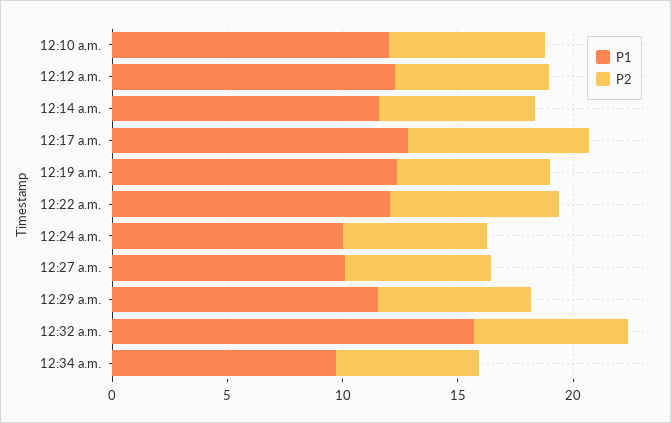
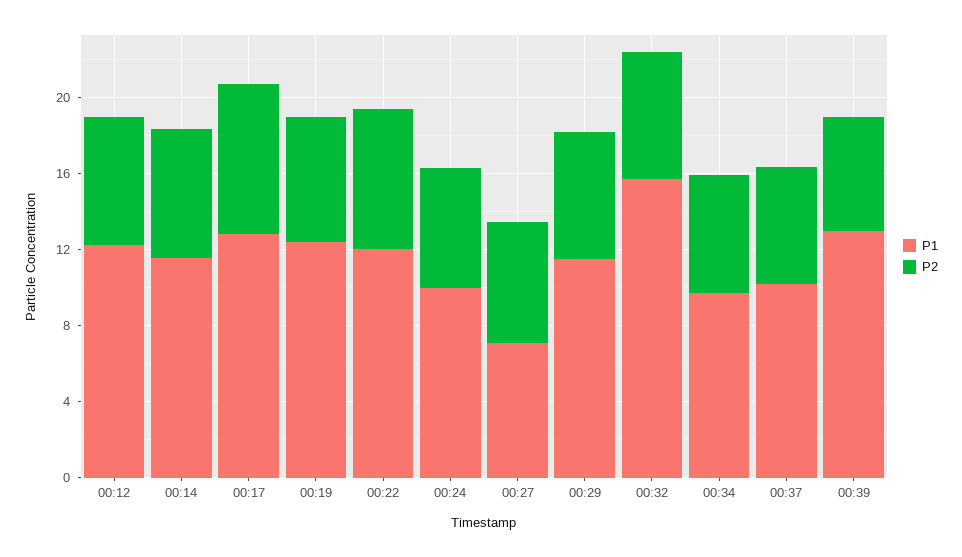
P1, 12:10 a.m.: 12 -> none
P2, 12:10 a.m.: 7 -> none
P1, 12:27 a.m.: 10 -> 7
P1, 00:37: none -> 10
P2, 00:37: none -> 6
P1, 00:39: none -> 13
P2, 00:39: none -> 6

